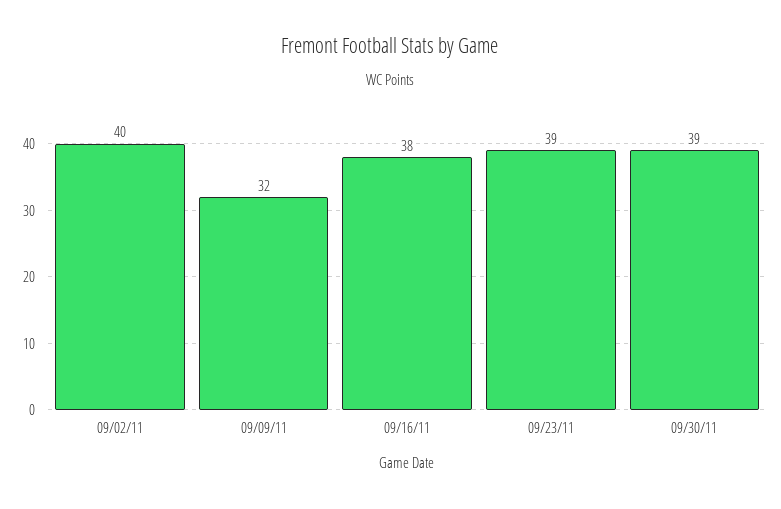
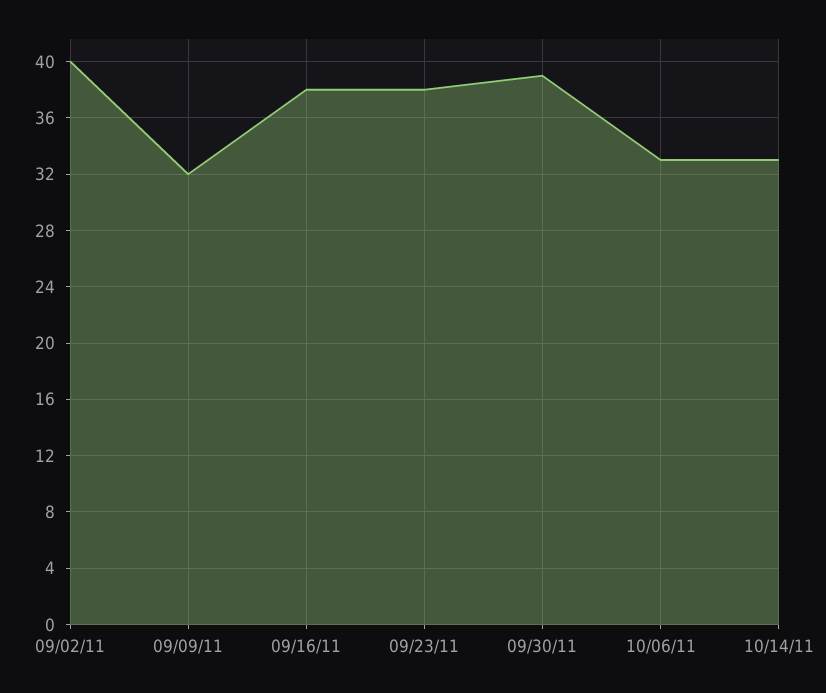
09/23/11: 39 -> 38
10/06/11: none -> 33
10/14/11: none -> 33

